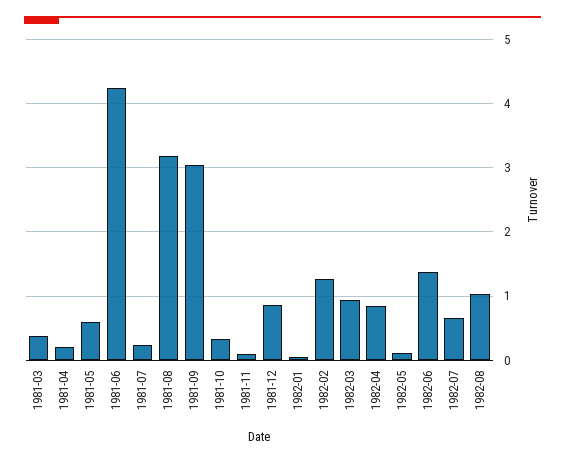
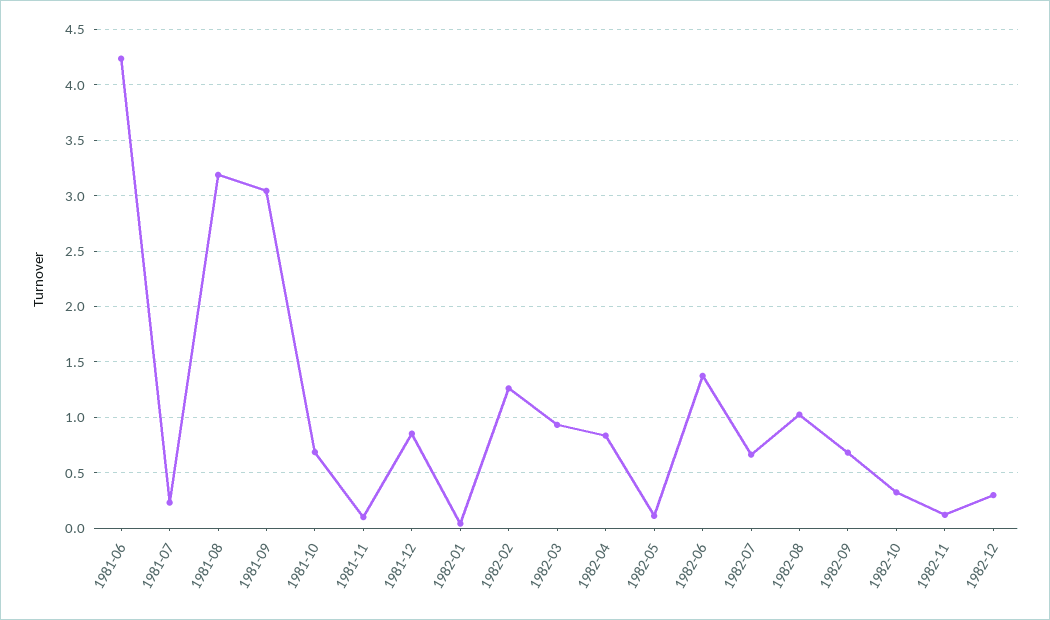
1981-03: 0.4 -> none
1981-04: 0.2 -> none
1981-05: 0.6 -> none
1981-10: 0.3 -> 0.7
1982-09: none -> 0.7
1982-10: none -> 0.3
1982-11: none -> 0.1
1982-12: none -> 0.3

